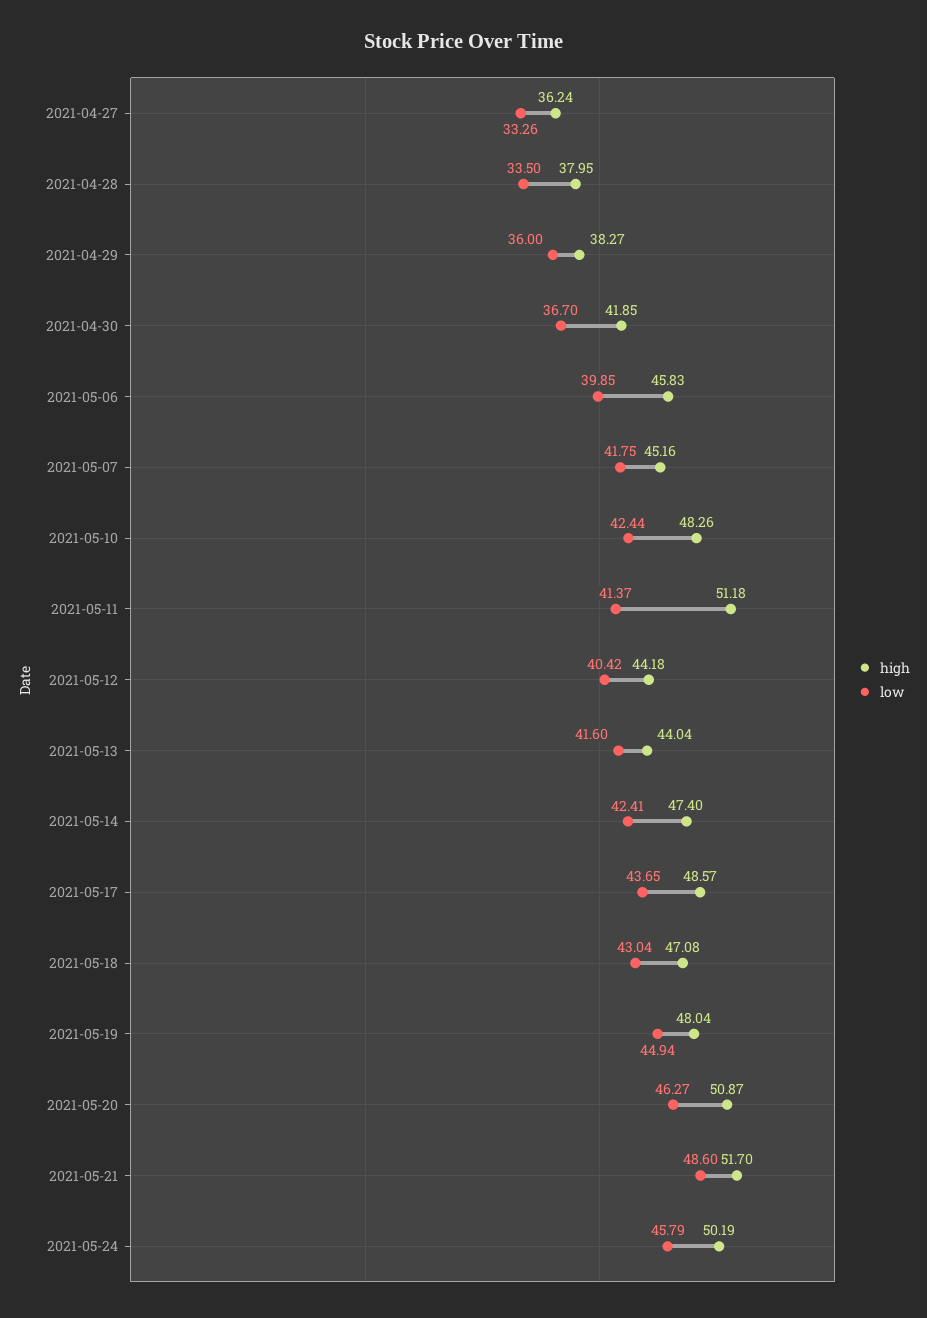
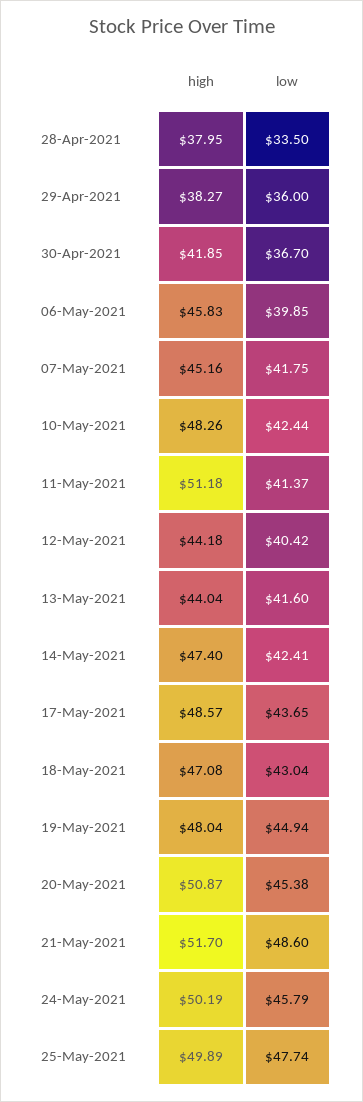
high, 2021-04-27: 36.24 -> none
low, 2021-04-27: 33.26 -> none
low, 2021-05-20: 46.27 -> 45.38
high, 25-May-2021: none -> 49.89
low, 25-May-2021: none -> 47.74

